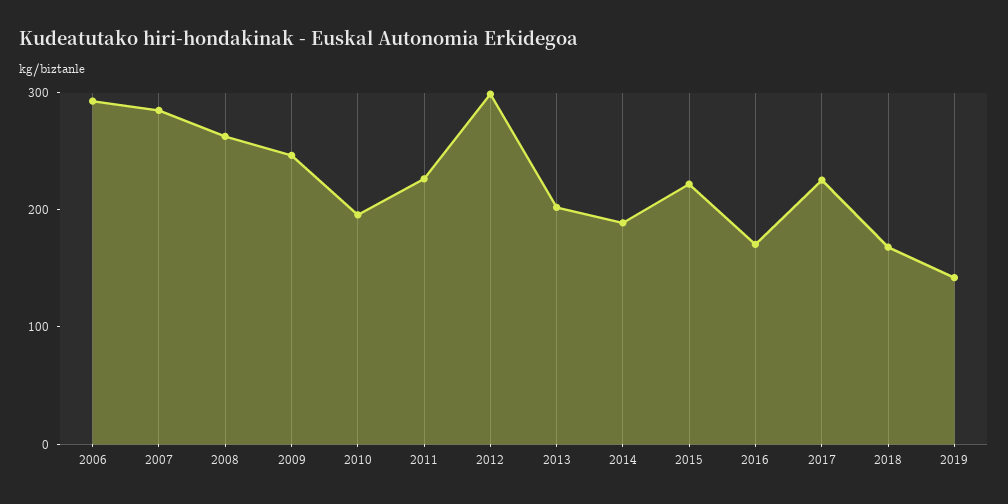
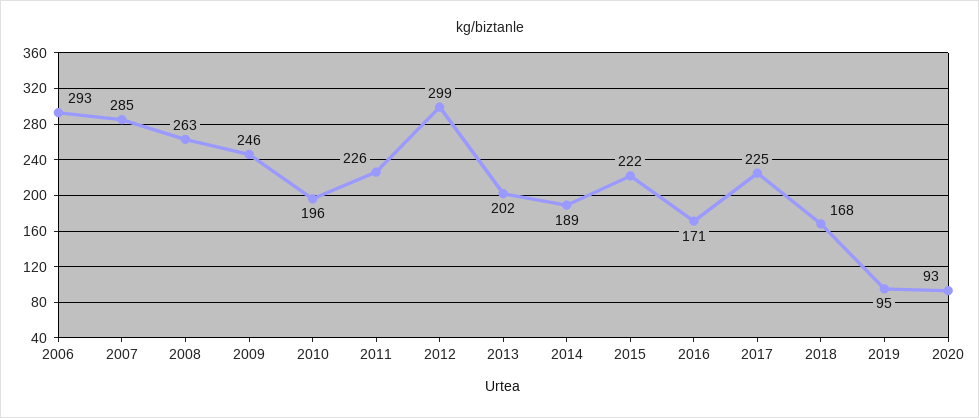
2019: 140 -> 95
2020: none -> 93

